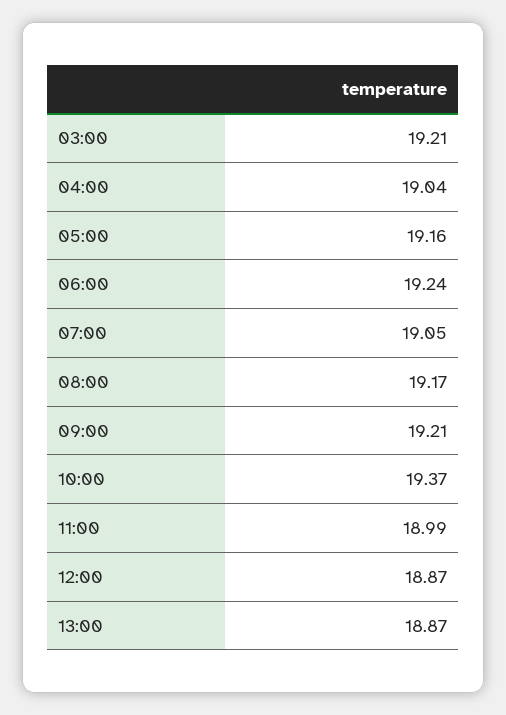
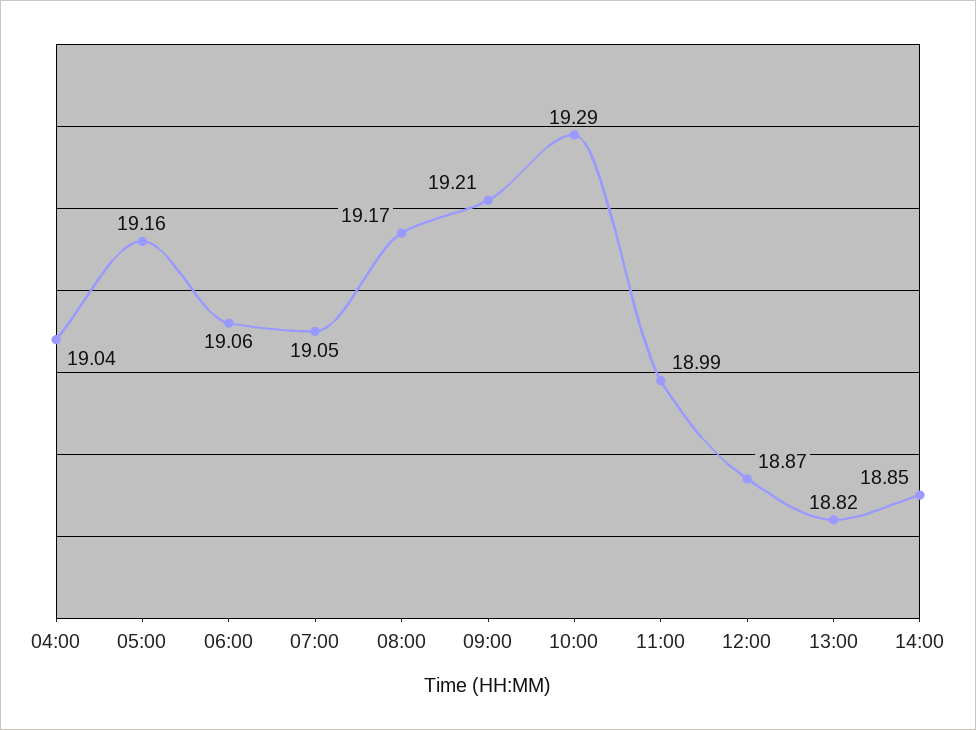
03:00: 19.21 -> none
06:00: 19.24 -> 19.06
10:00: 19.37 -> 19.29
13:00: 18.87 -> 18.82
14:00: none -> 18.85

